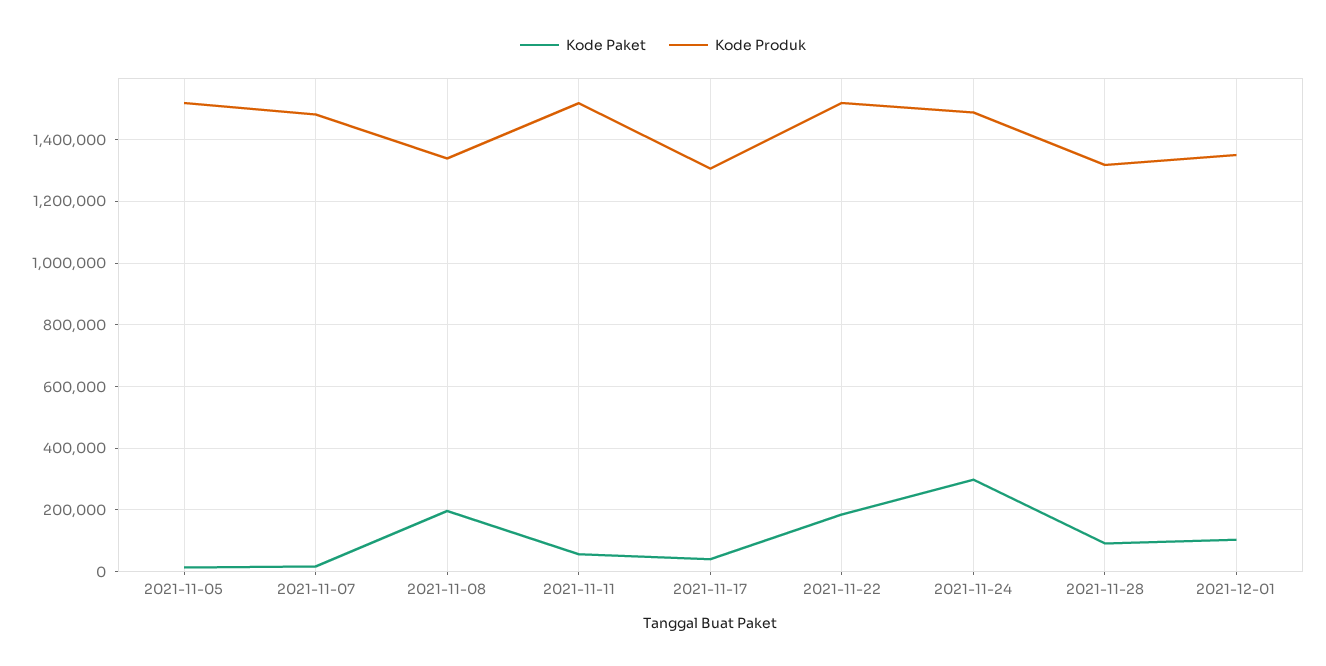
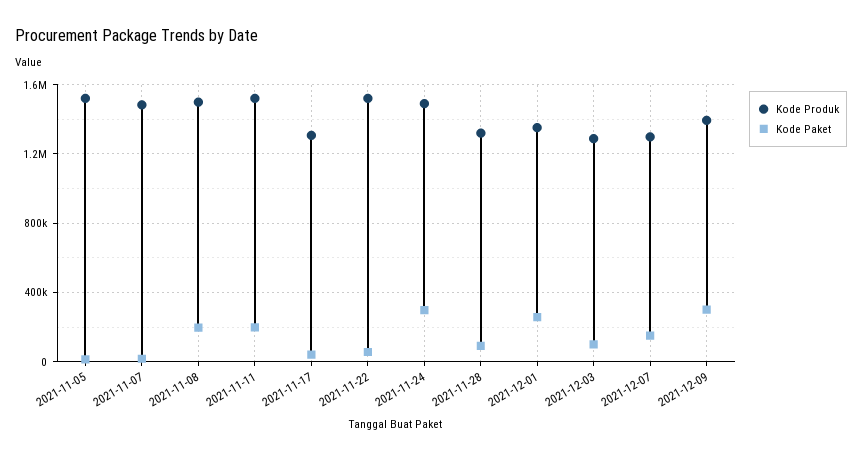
Kode Produk, 2021-11-08: 1340000 -> 1500000
Kode Paket, 2021-11-11: 60000 -> 200000
Kode Paket, 2021-11-22: 180000 -> 50000
Kode Paket, 2021-12-01: 100000 -> 250000
Kode Produk, 2021-12-03: none -> 1300000
Kode Paket, 2021-12-03: none -> 100000
Kode Produk, 2021-12-07: none -> 1300000
Kode Paket, 2021-12-07: none -> 150000
Kode Produk, 2021-12-09: none -> 1400000
Kode Paket, 2021-12-09: none -> 300000

